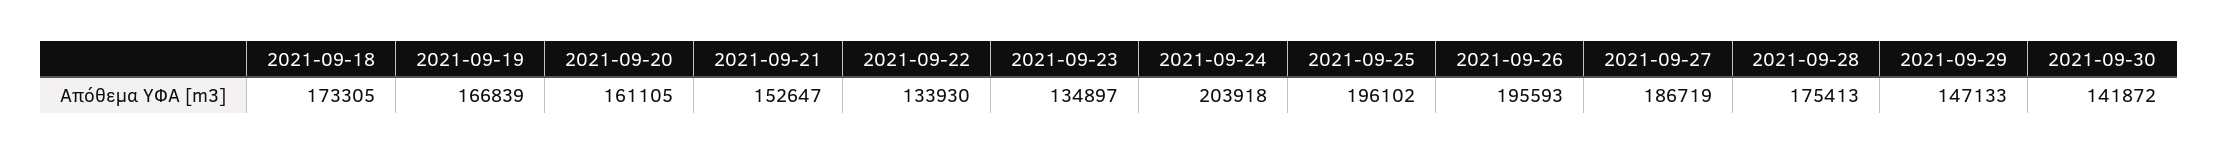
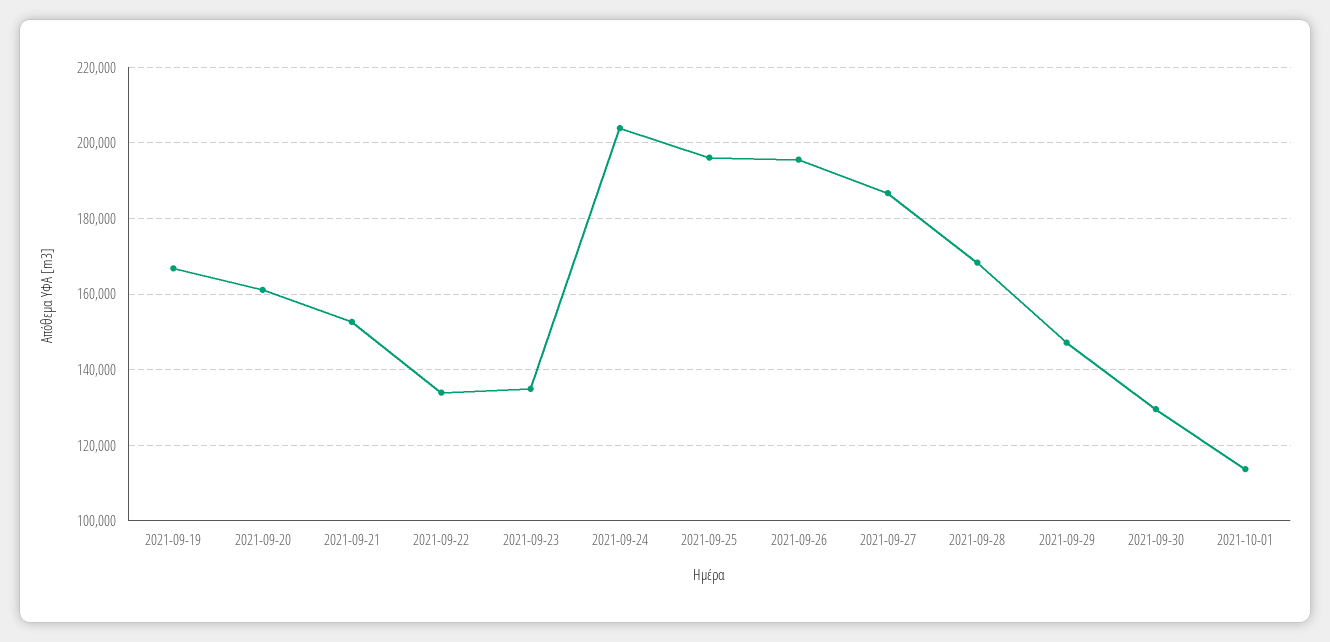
2021-09-18: 173305 -> none
2021-09-28: 175413 -> 168000
2021-09-30: 141872 -> 130000
2021-10-01: none -> 114000

